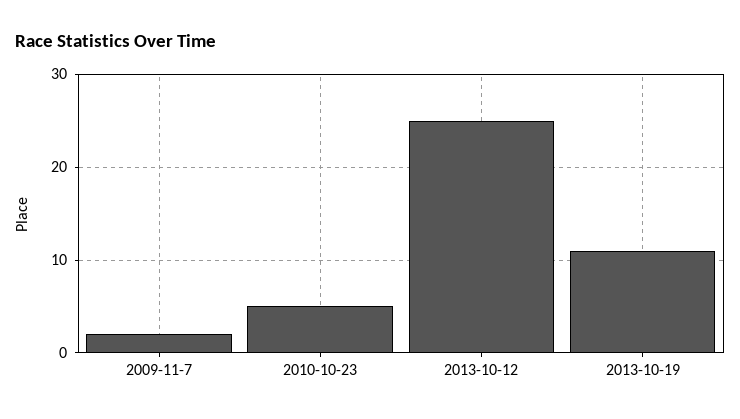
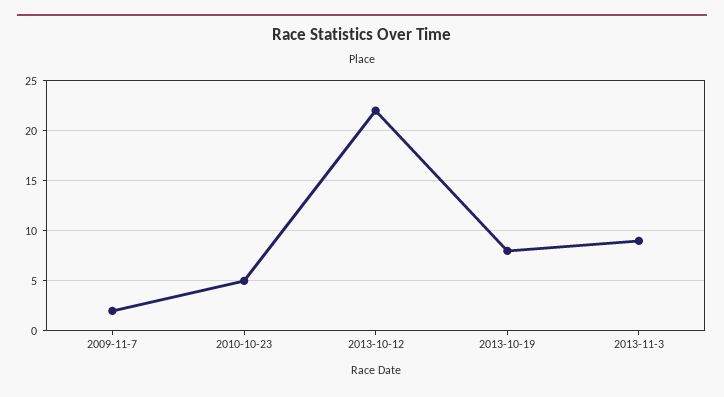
2013-10-12: 25 -> 22
2013-10-19: 11 -> 8
2013-11-3: none -> 9

